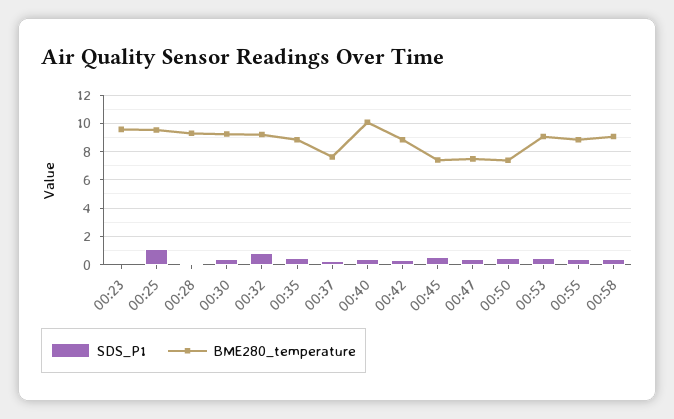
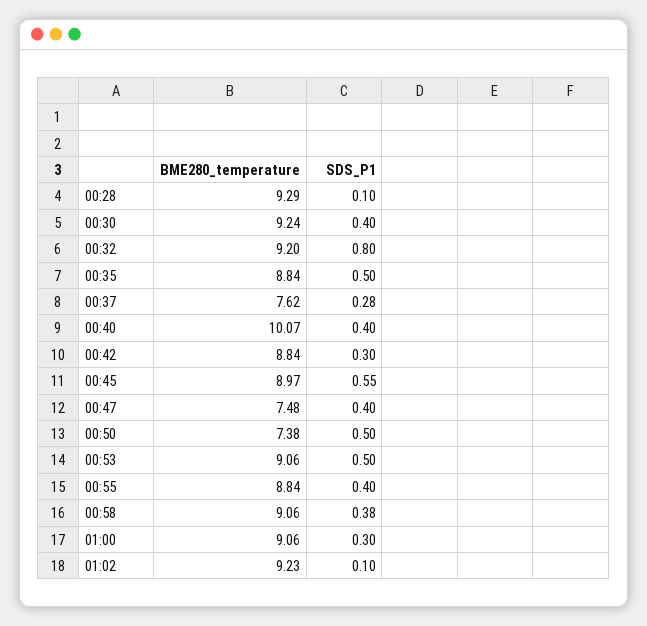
SDS_P1, 00:23: 0 -> none
BME280_temperature, 00:23: 9.5 -> none
SDS_P1, 00:25: 1 -> none
BME280_temperature, 00:25: 9.5 -> none
BME280_temperature, 00:45: 7.5 -> 8.97
BME280_temperature, 01:00: none -> 9.06
SDS_P1, 01:00: none -> 0.3
BME280_temperature, 01:02: none -> 9.23
SDS_P1, 01:02: none -> 0.1

